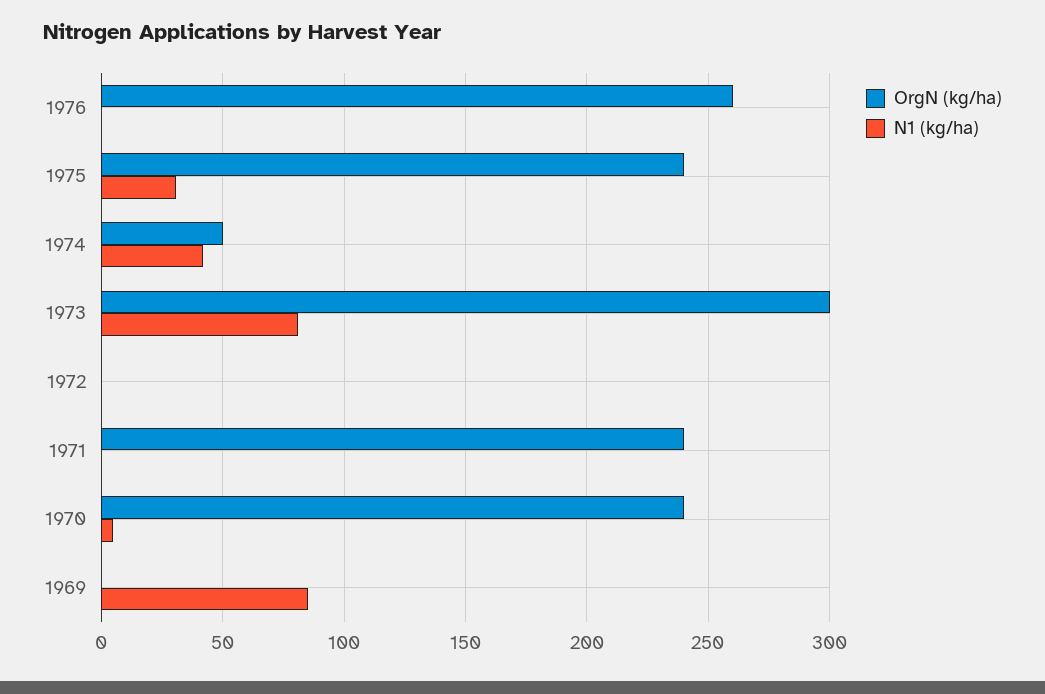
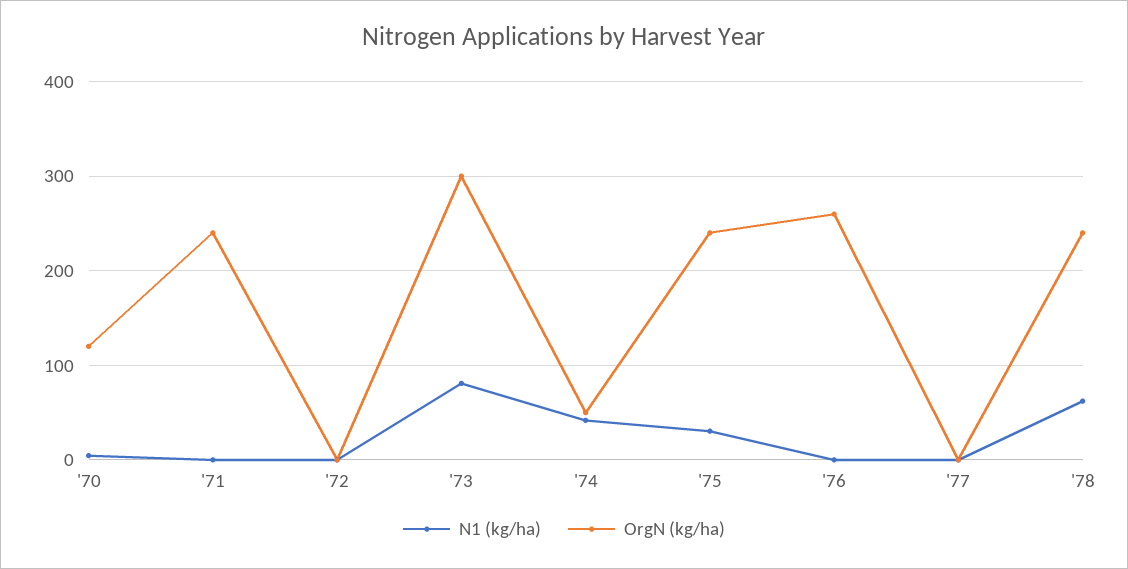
OrgN (kg/ha), 1970: 240 -> 120
OrgN (kg/ha), 1969: 0 -> none
N1 (kg/ha), 1969: 85 -> none
N1 (kg/ha), '77: none -> 0
OrgN (kg/ha), '77: none -> 0
N1 (kg/ha), '78: none -> 60
OrgN (kg/ha), '78: none -> 240

